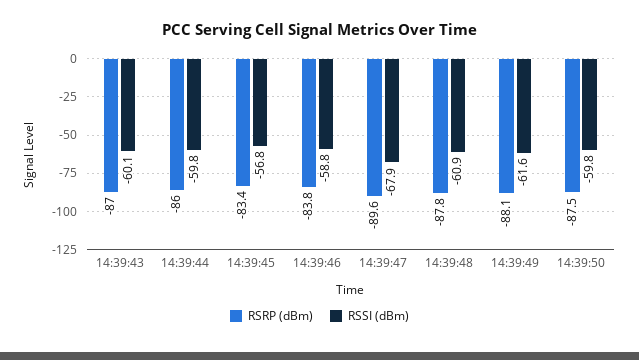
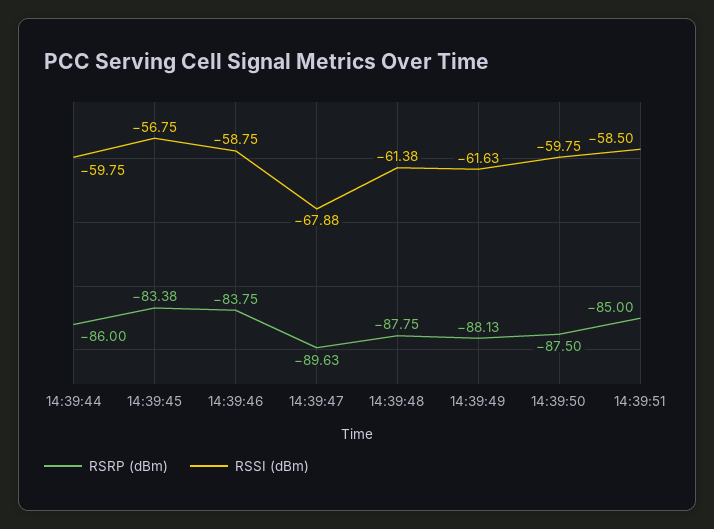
RSRP (dBm), 14:39:43: -87 -> none
RSSI (dBm), 14:39:43: -60.1 -> none
RSSI (dBm), 14:39:48: -60.9 -> -61.38
RSRP (dBm), 14:39:51: none -> -85
RSSI (dBm), 14:39:51: none -> -58.5

